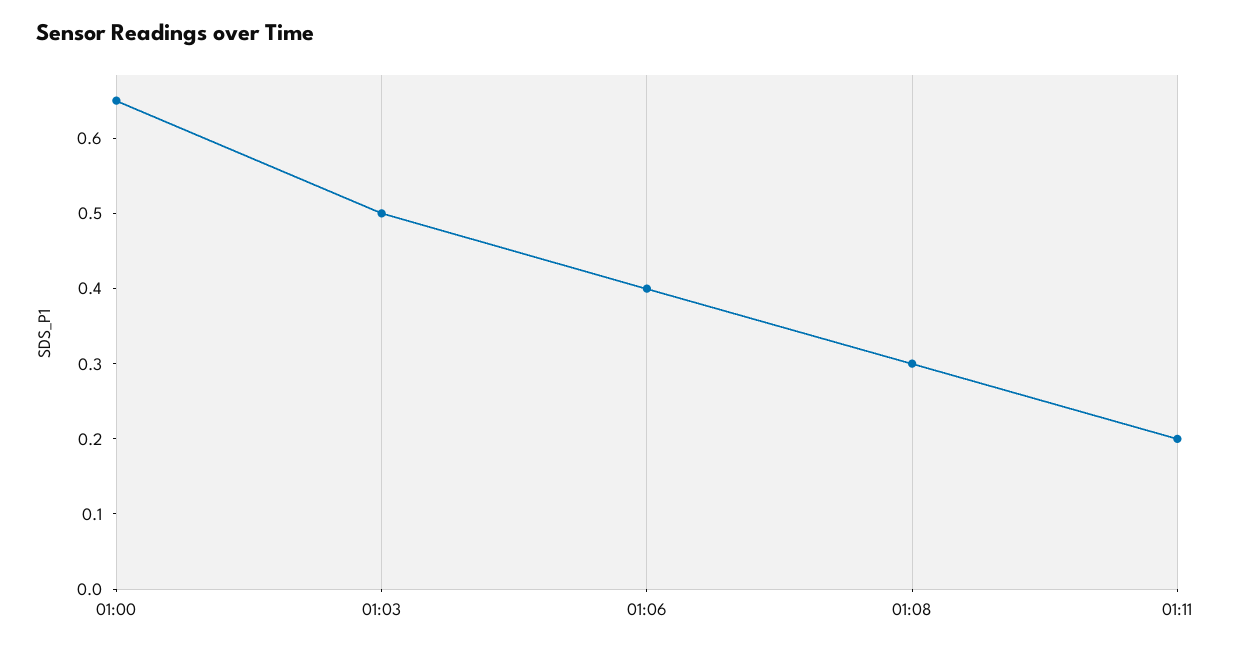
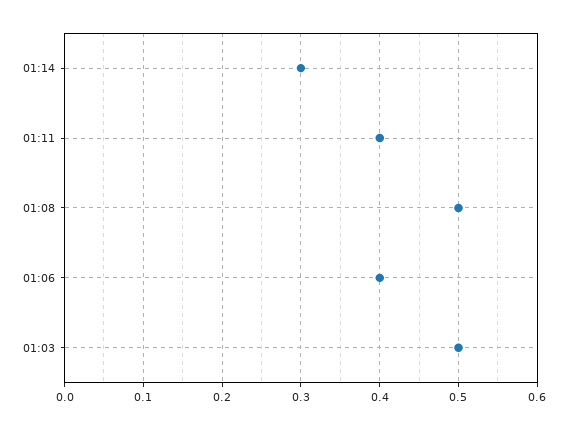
01:00: 0.65 -> none
01:08: 0.3 -> 0.5
01:11: 0.2 -> 0.4
01:14: none -> 0.3

